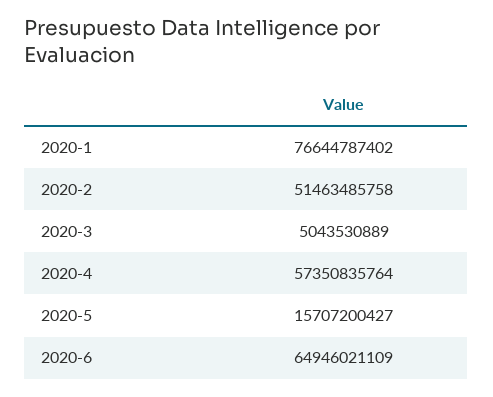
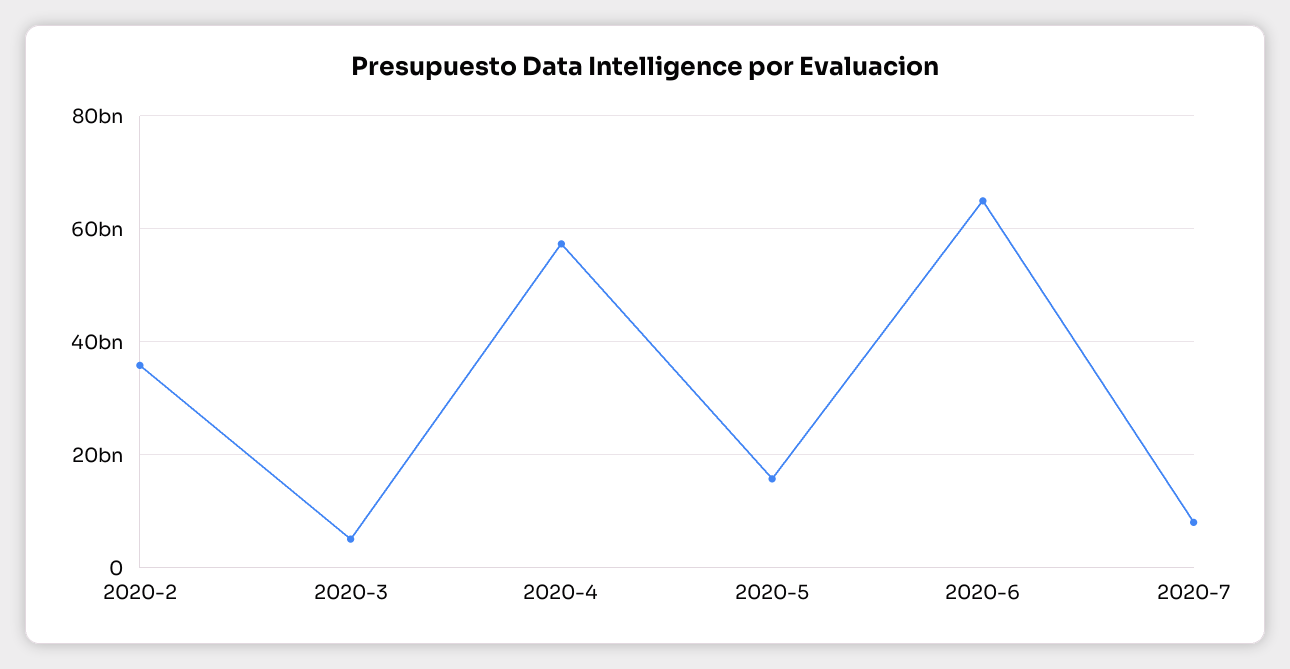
2020-1: 76644787402 -> none
2020-2: 51463485758 -> 36000000000
2020-7: none -> 8000000000

